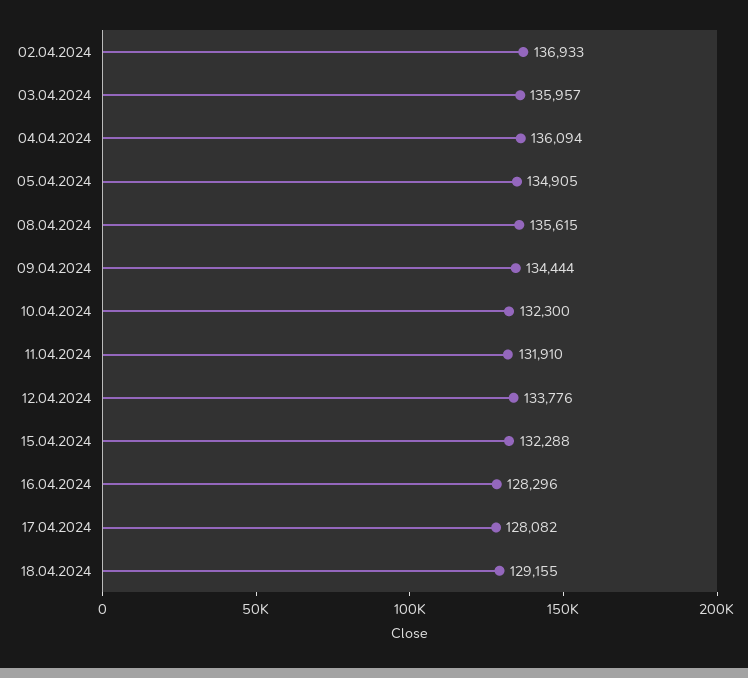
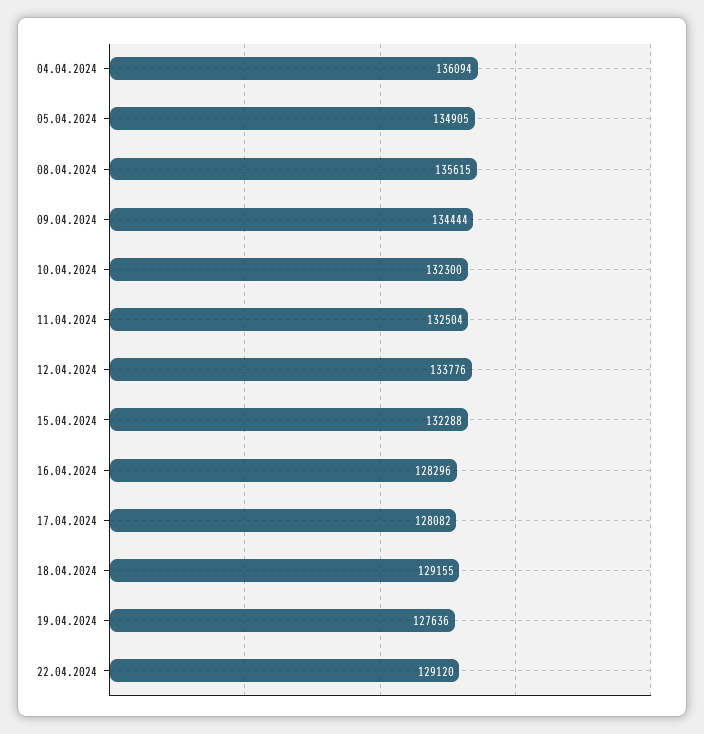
02.04.2024: 136933 -> none
03.04.2024: 135957 -> none
11.04.2024: 131910 -> 132504
19.04.2024: none -> 127636
22.04.2024: none -> 129120

